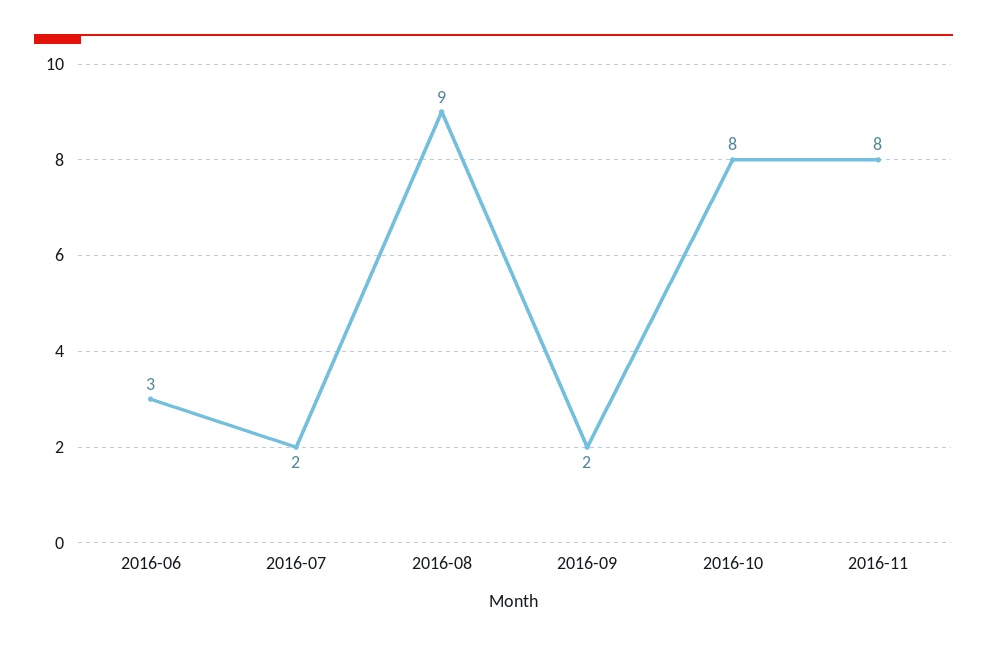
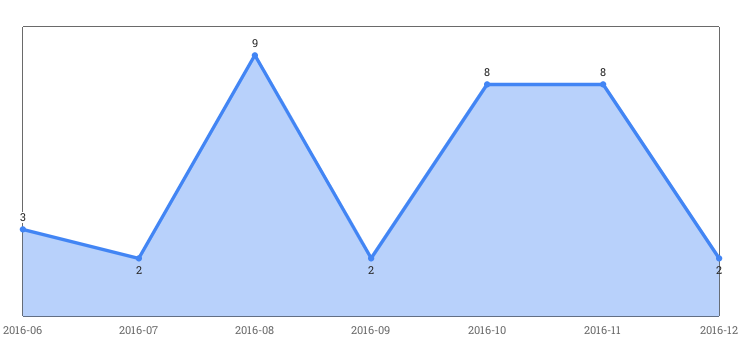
2016-12: none -> 2

